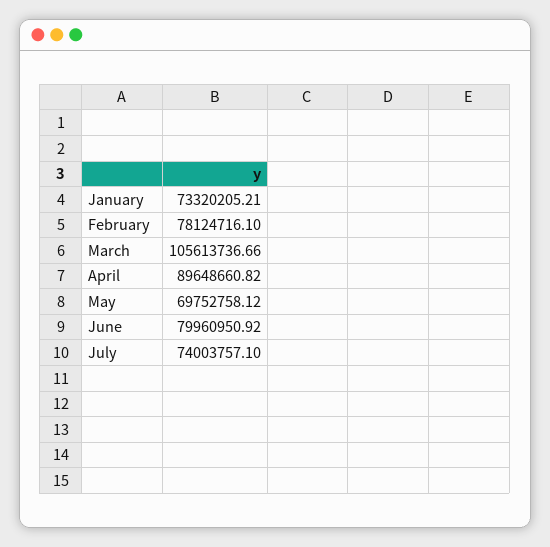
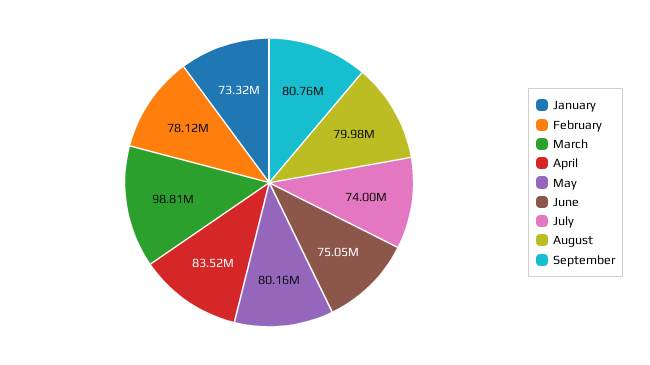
March: 105613736.66 -> 98810000
April: 89648660.82 -> 83520000
May: 69752758.12 -> 80160000
June: 79960950.92 -> 75050000
August: none -> 79980000
September: none -> 80760000

